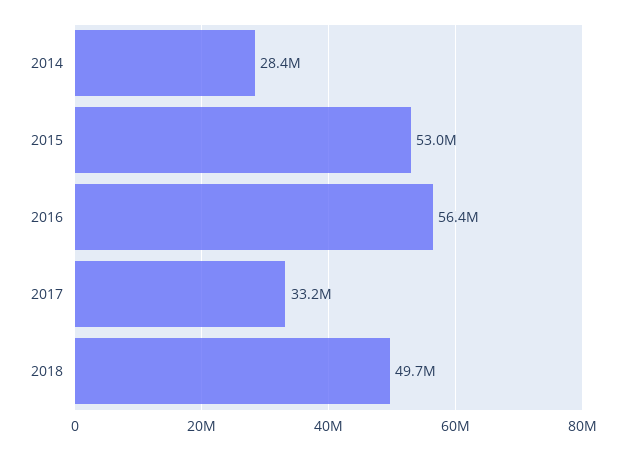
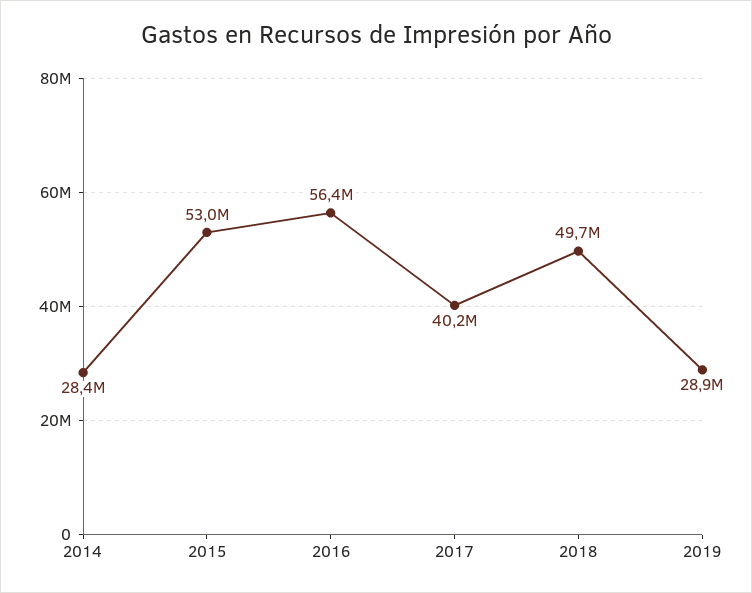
2017: 33200000 -> 40200000
2019: none -> 28900000

